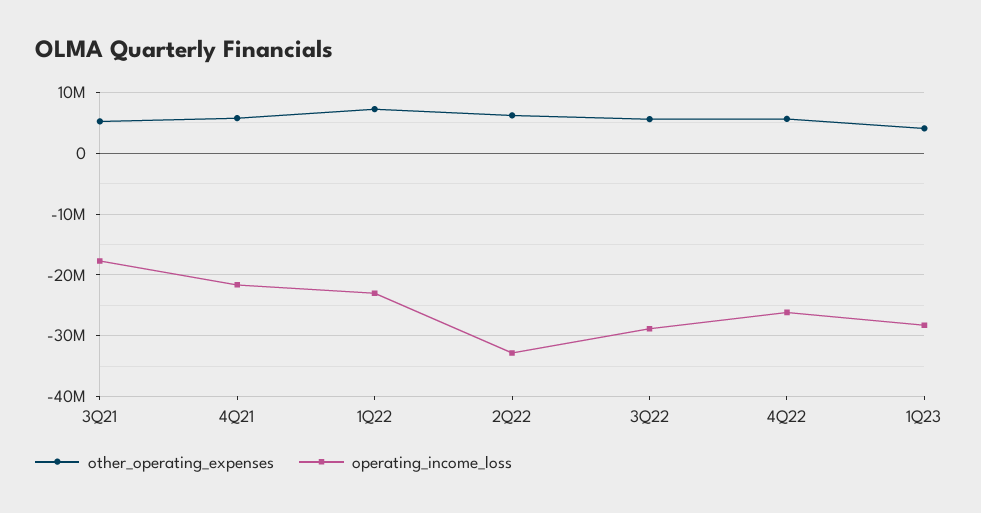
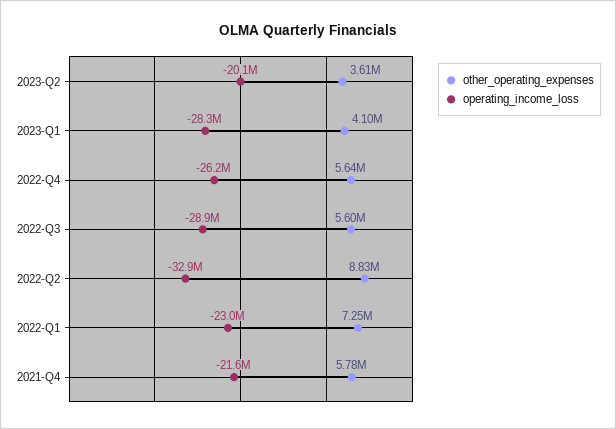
other_operating_expenses, 3Q21: 5000000 -> none
operating_income_loss, 3Q21: -18000000 -> none
other_operating_expenses, 2Q22: 6000000 -> 8830000
other_operating_expenses, 2023-Q2: none -> 3610000
operating_income_loss, 2023-Q2: none -> -20100000

